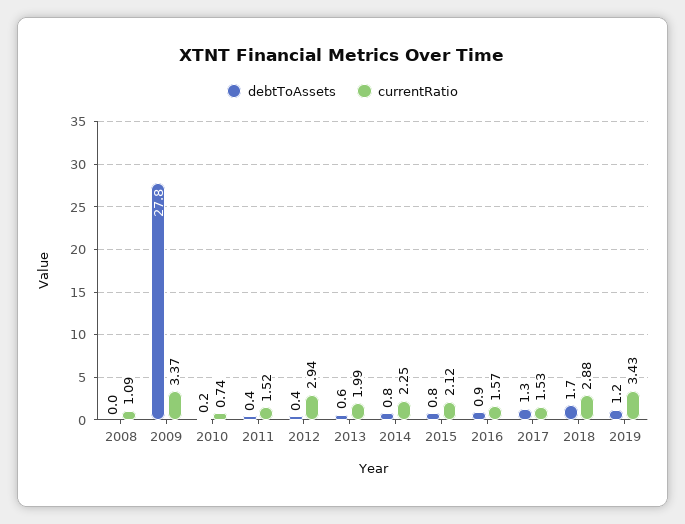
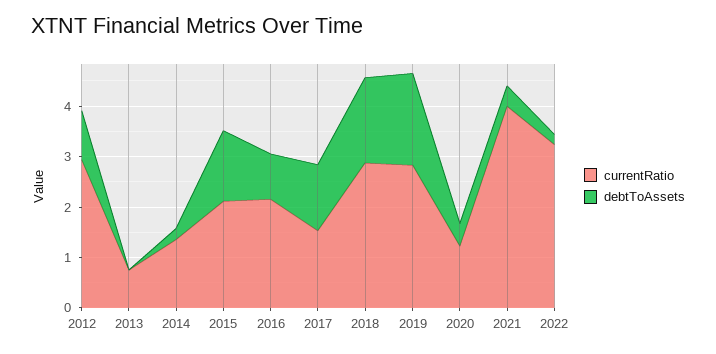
debtToAssets, 2008: 0 -> none
currentRatio, 2008: 1.09 -> none
debtToAssets, 2009: 27.8 -> none
currentRatio, 2009: 3.37 -> none
debtToAssets, 2010: 0.2 -> none
currentRatio, 2010: 0.74 -> none
debtToAssets, 2011: 0.4 -> none
currentRatio, 2011: 1.52 -> none
debtToAssets, 2012: 0.4 -> 1
debtToAssets, 2013: 0.6 -> 0
currentRatio, 2013: 1.99 -> 0.8
debtToAssets, 2014: 0.8 -> 0.2
currentRatio, 2014: 2.25 -> 1.4
debtToAssets, 2015: 0.8 -> 1.4
currentRatio, 2016: 1.57 -> 2.2
debtToAssets, 2019: 1.2 -> 1.8
currentRatio, 2019: 3.43 -> 2.8
currentRatio, 2020: none -> 1.2
debtToAssets, 2020: none -> 0.4
currentRatio, 2021: none -> 4
debtToAssets, 2021: none -> 0.4
currentRatio, 2022: none -> 3.2
debtToAssets, 2022: none -> 0.2

